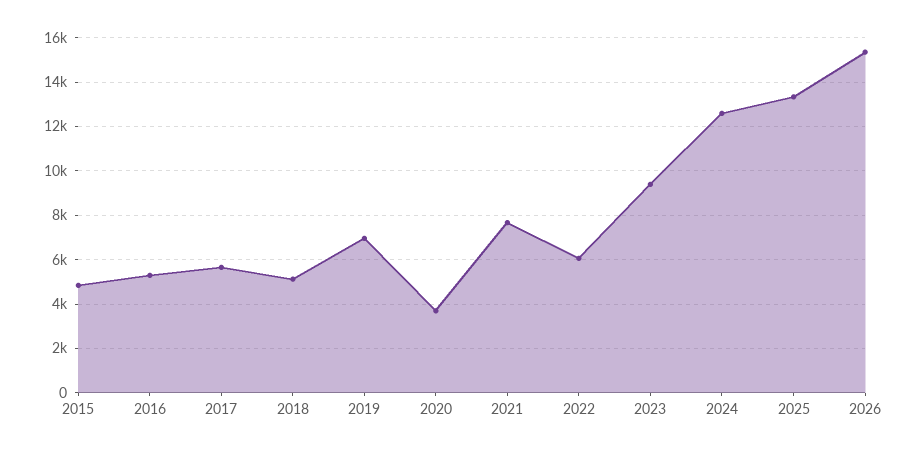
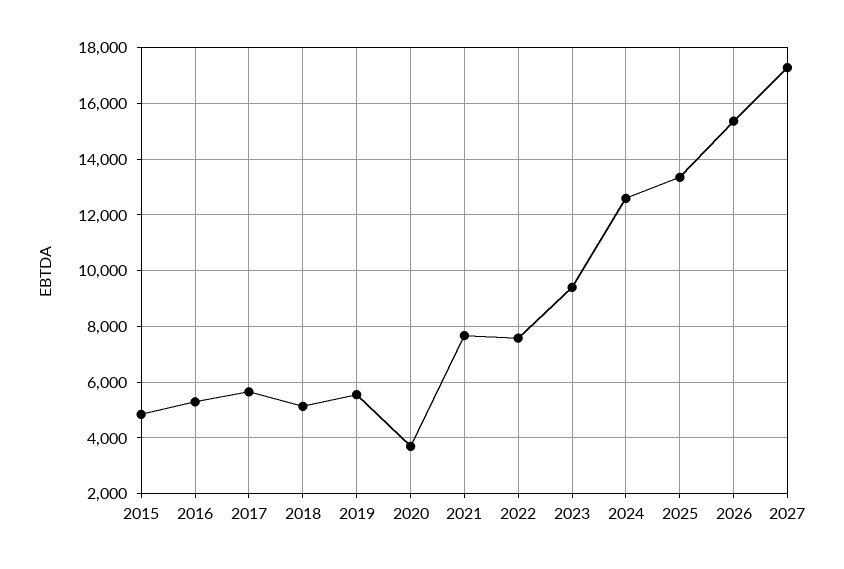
2019: 7000 -> 5500
2022: 6000 -> 7500
2027: none -> 17250

